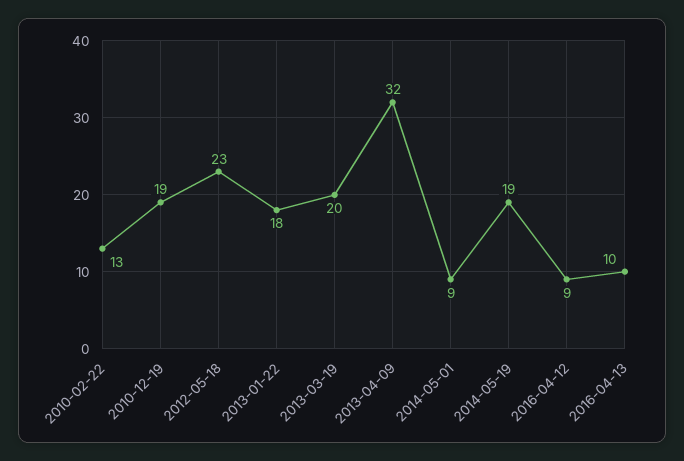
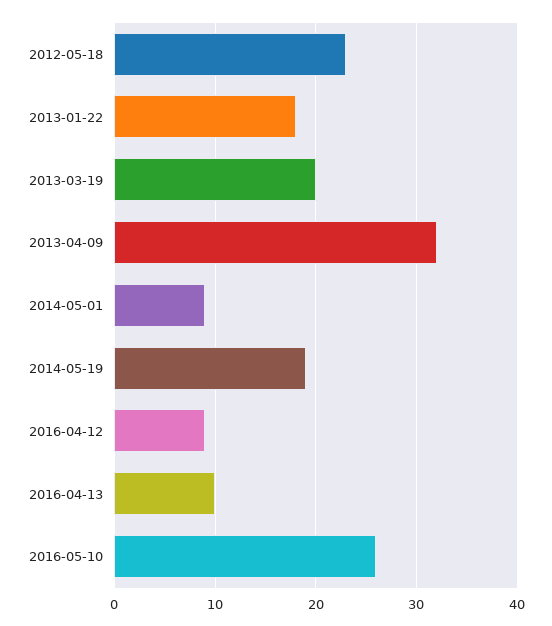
2010-02-22: 13 -> none
2010-12-19: 19 -> none
2016-05-10: none -> 26

